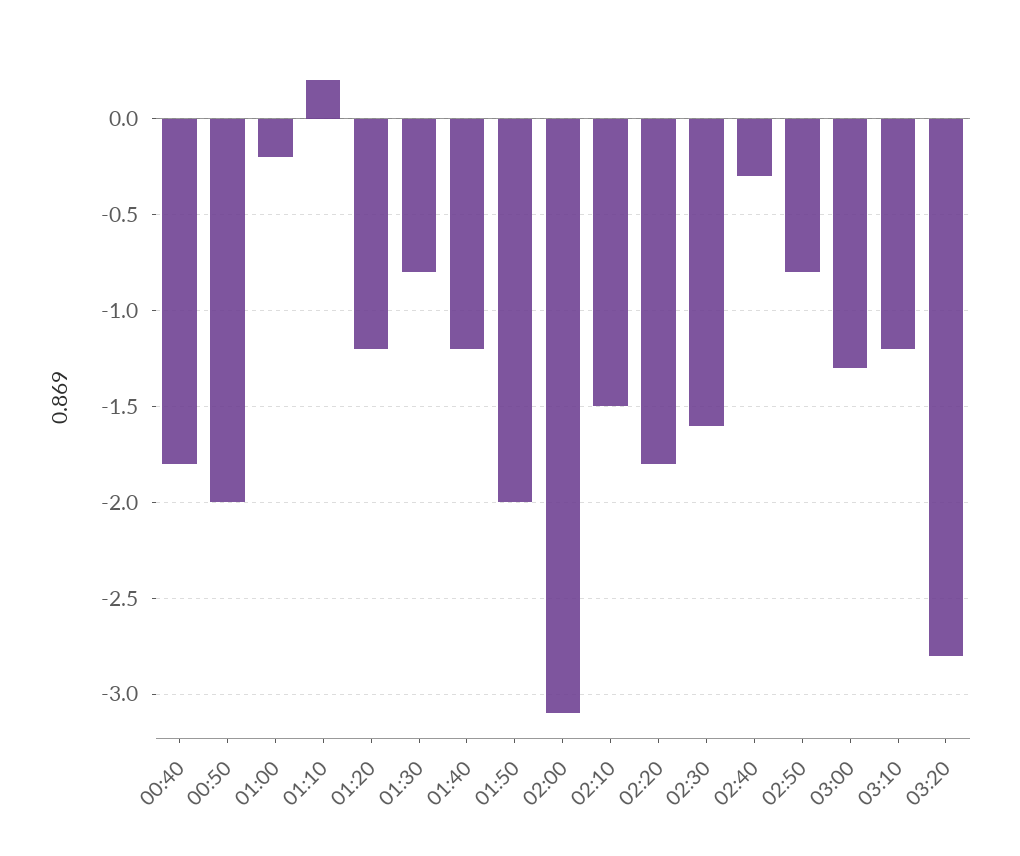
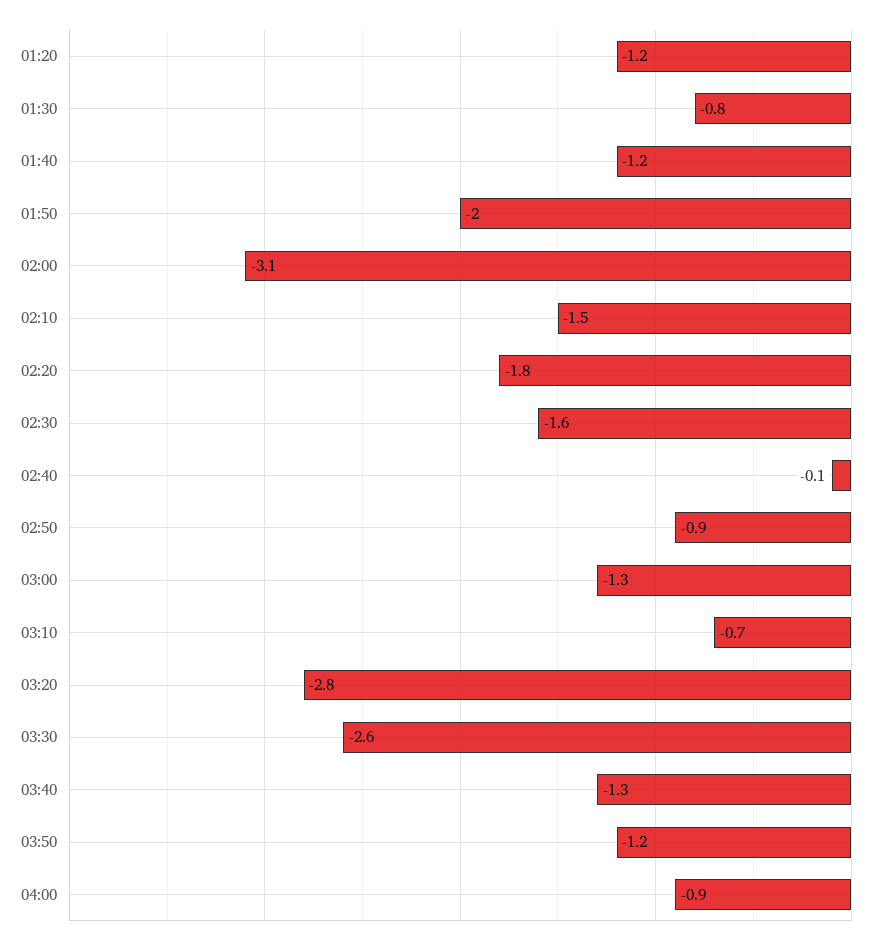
00:40: -1.8 -> none
00:50: -2 -> none
01:00: -0.2 -> none
01:10: 0.2 -> none
02:40: -0.3 -> -0.1
02:50: -0.8 -> -0.9
03:10: -1.2 -> -0.7
03:30: none -> -2.6
03:40: none -> -1.3
03:50: none -> -1.2
04:00: none -> -0.9

